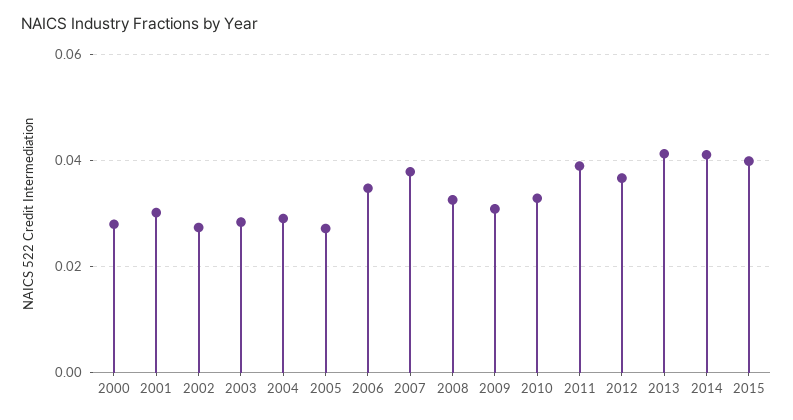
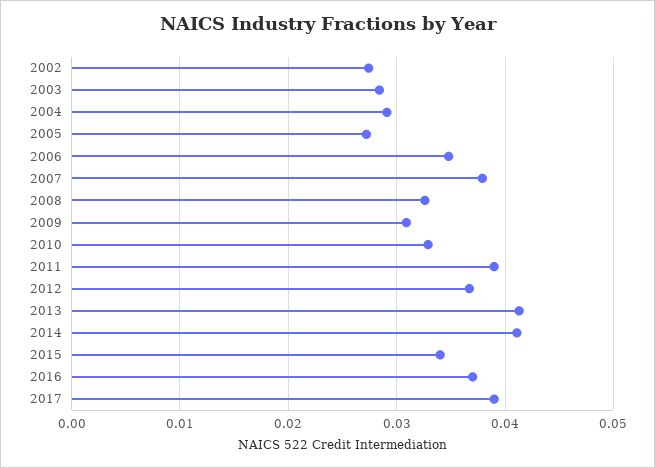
2000: 0.028 -> none
2001: 0.03 -> none
2015: 0.04 -> 0.034
2016: none -> 0.037
2017: none -> 0.039

